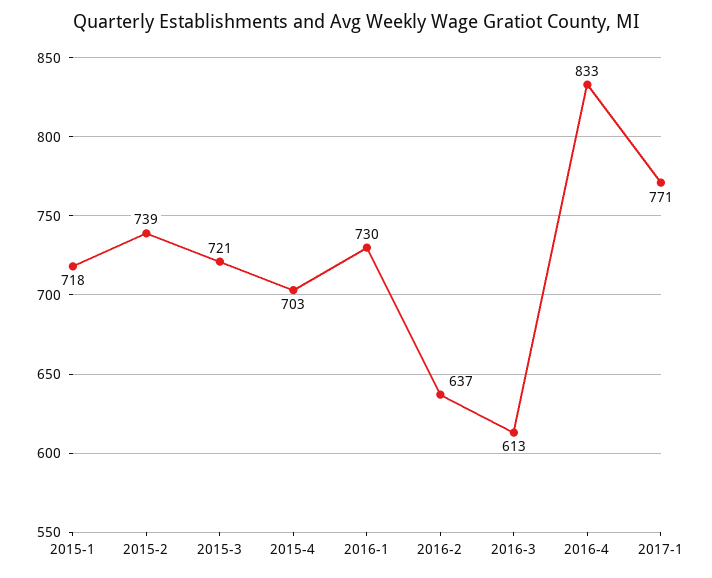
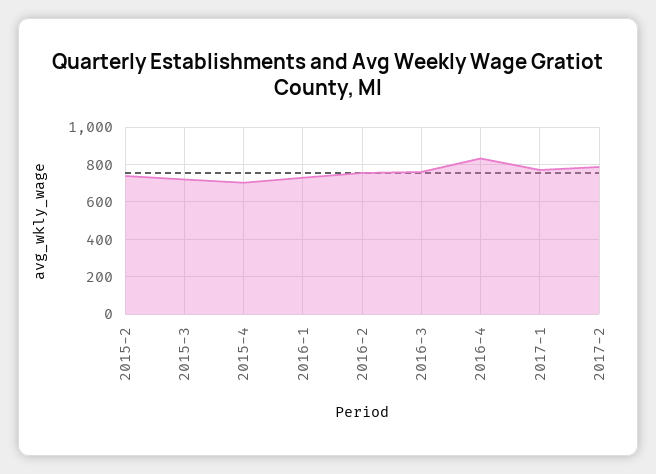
2015-1: 718 -> none
2016-2: 637 -> 750
2016-3: 613 -> 750
2017-2: none -> 800

